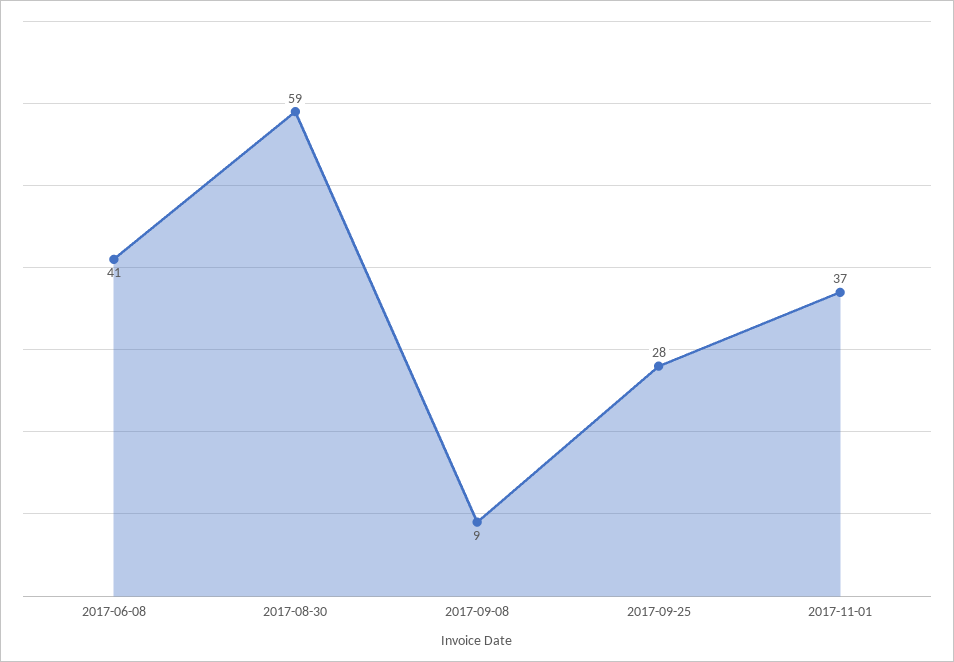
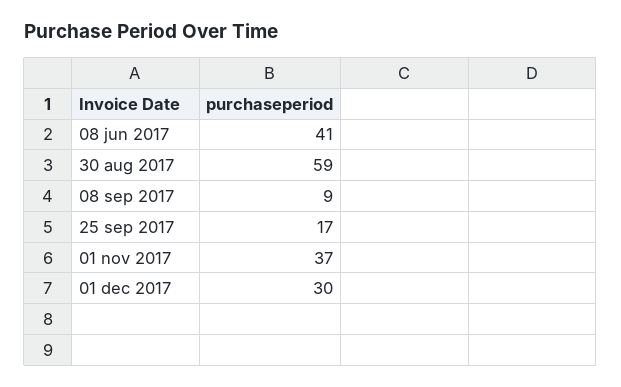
2017-09-25: 28 -> 17
01 dec 2017: none -> 30

